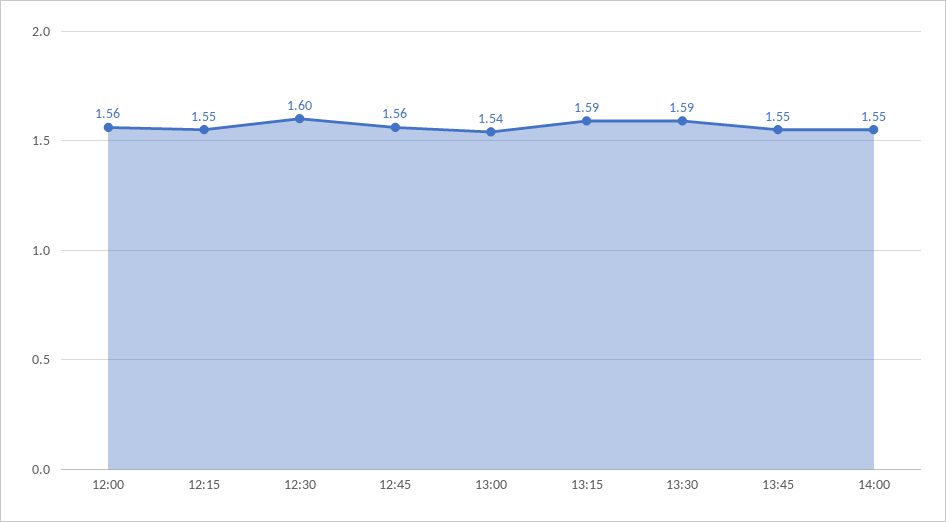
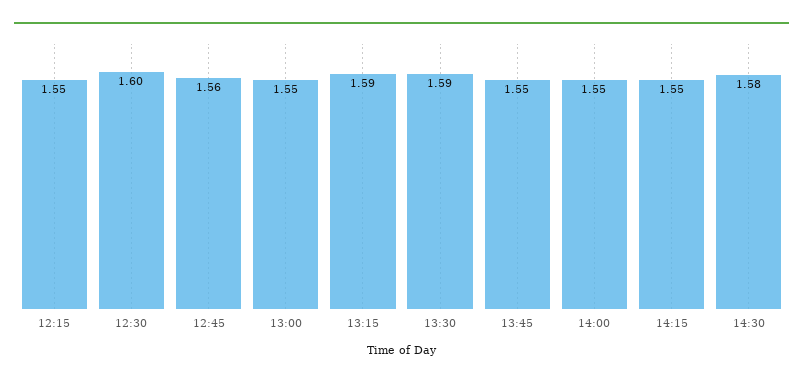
12:00: 1.56 -> none
13:00: 1.54 -> 1.55
14:15: none -> 1.55
14:30: none -> 1.58

